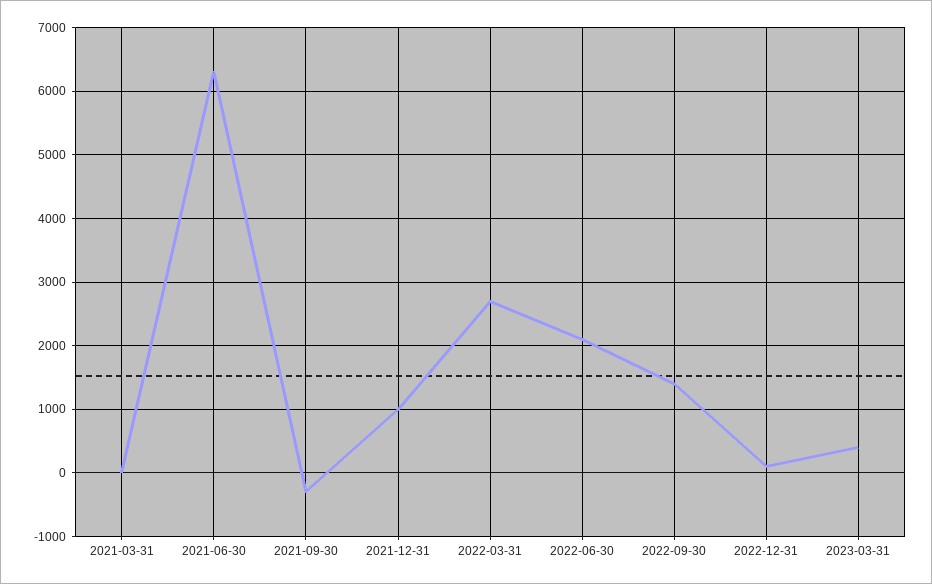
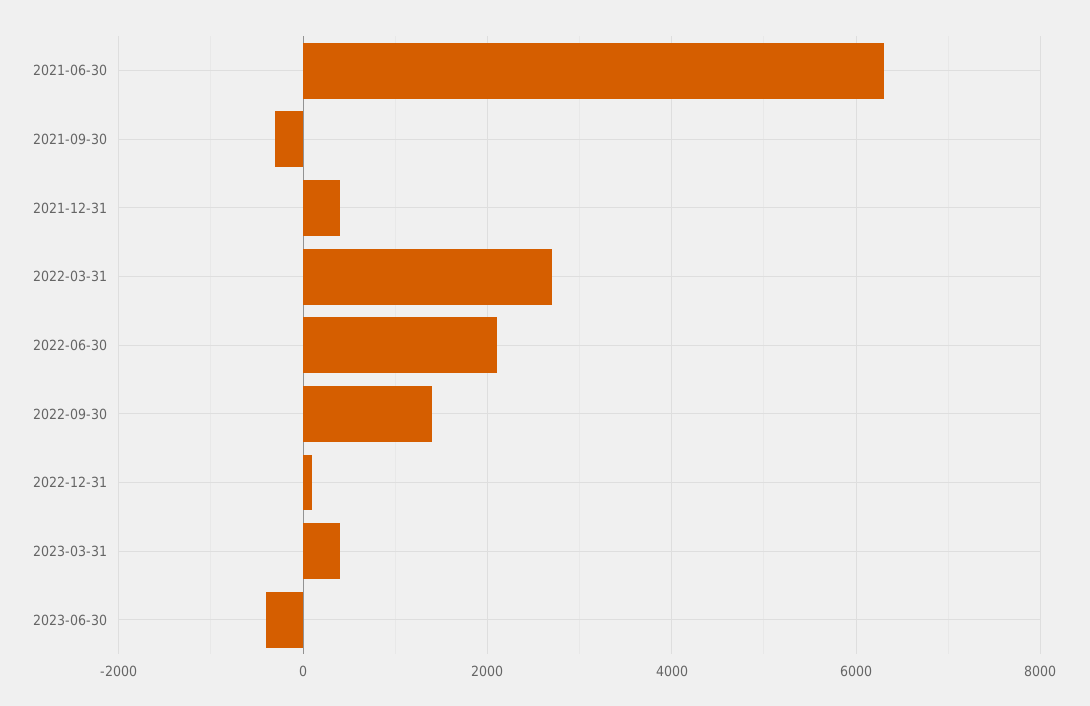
2021-03-31: 0 -> none
2021-12-31: 1000 -> 400
2023-06-30: none -> -400

